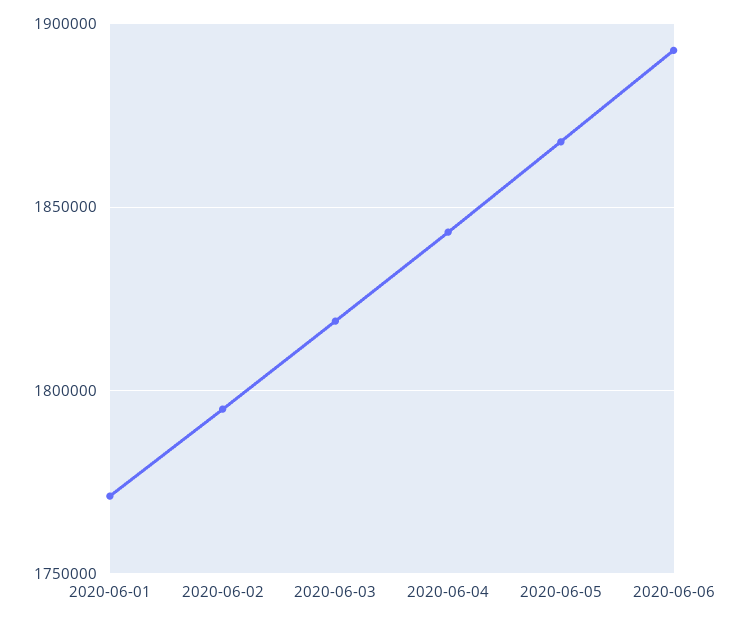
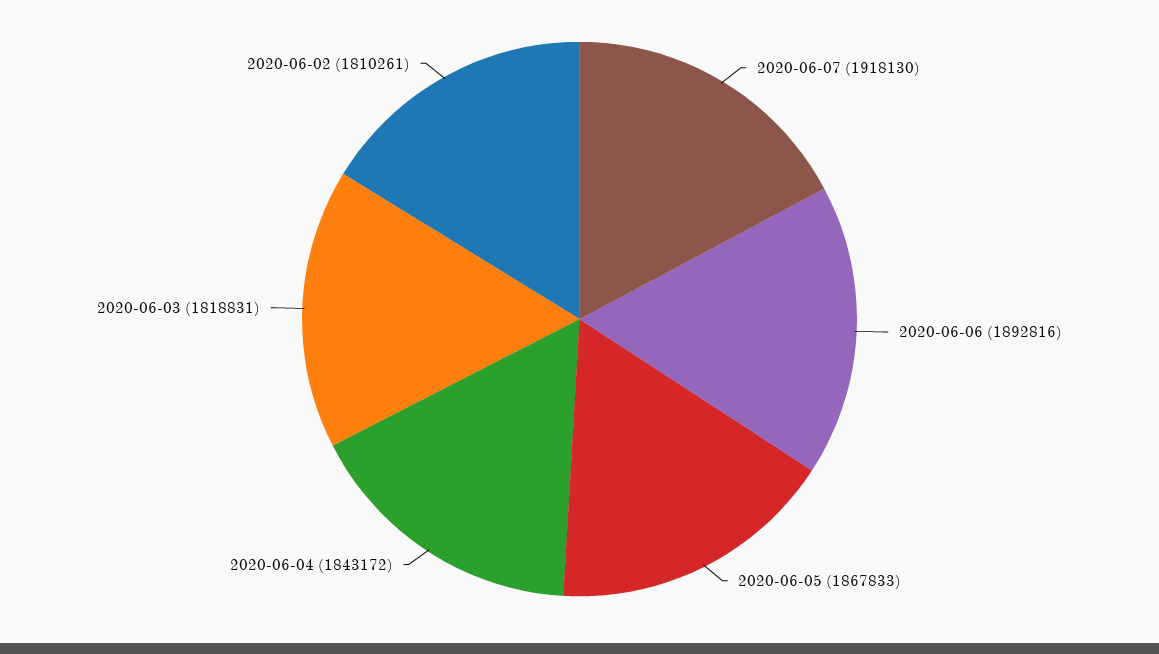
2020-06-01: 1770000 -> none
2020-06-02: 1795000 -> 1810261
2020-06-07: none -> 1918130

